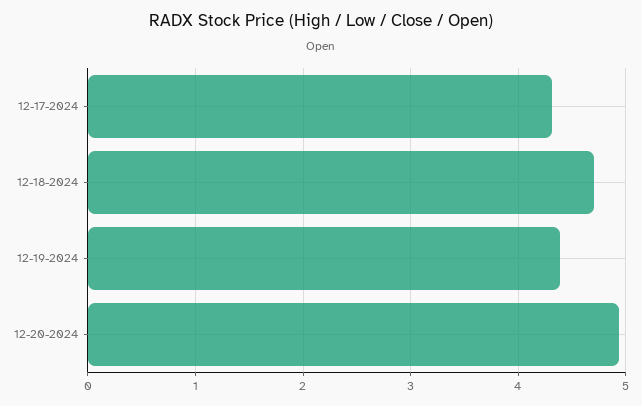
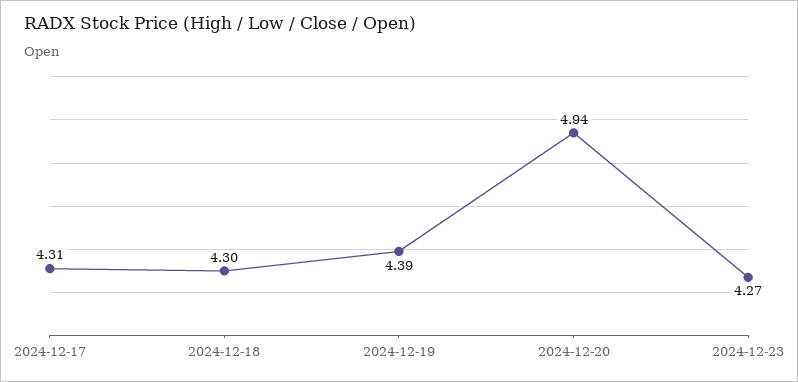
12-18-2024: 4.7 -> 4.3
2024-12-23: none -> 4.27

